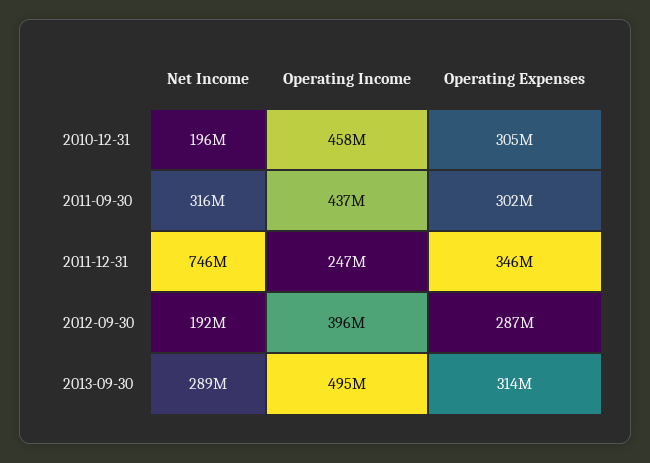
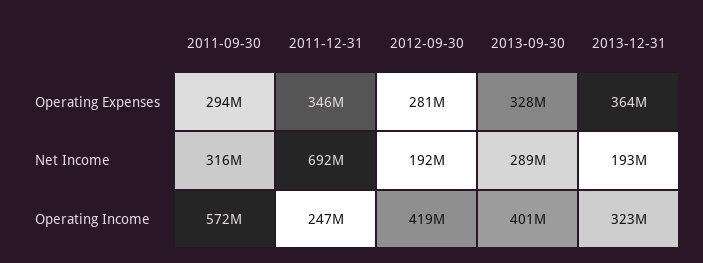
Net Income, 2010-12-31: 196000000 -> none
Operating Income, 2010-12-31: 458000000 -> none
Operating Expenses, 2010-12-31: 305000000 -> none
Operating Income, 2011-09-30: 437000000 -> 572000000
Operating Expenses, 2011-09-30: 302000000 -> 294000000
Net Income, 2011-12-31: 746000000 -> 692000000
Operating Income, 2012-09-30: 396000000 -> 419000000
Operating Expenses, 2012-09-30: 287000000 -> 281000000
Operating Income, 2013-09-30: 495000000 -> 401000000
Operating Expenses, 2013-09-30: 314000000 -> 328000000
Operating Expenses, 2013-12-31: none -> 364000000
Net Income, 2013-12-31: none -> 193000000
Operating Income, 2013-12-31: none -> 323000000

